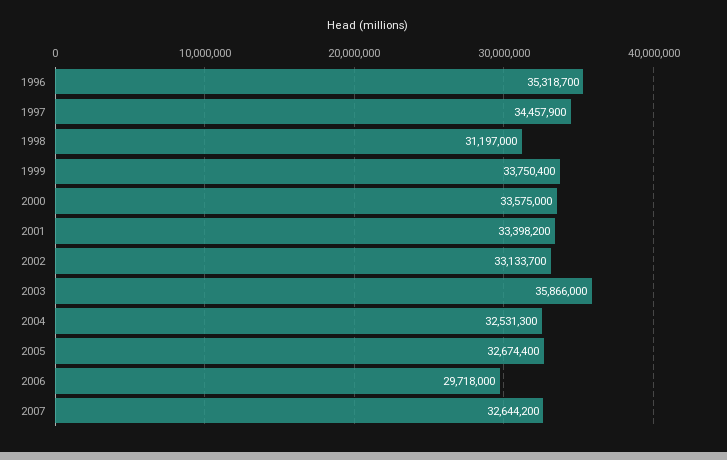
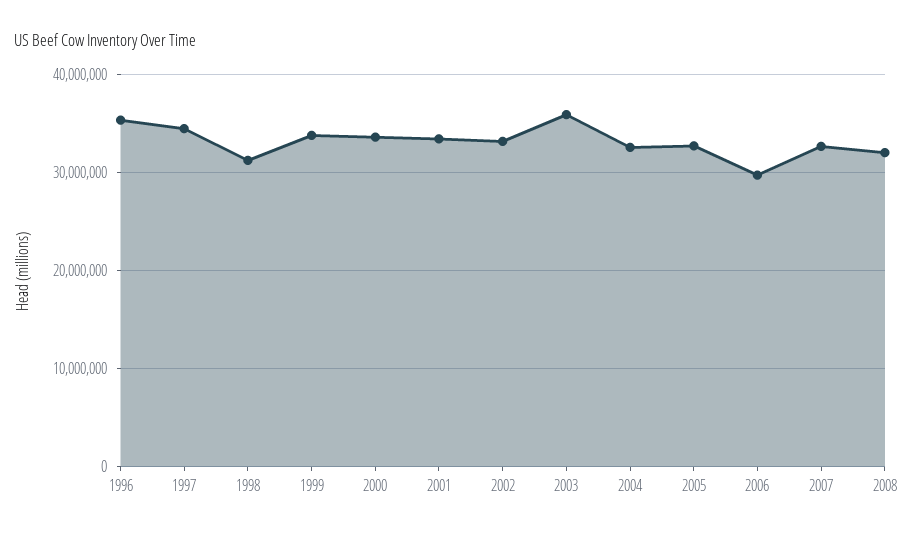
2008: none -> 32000000

